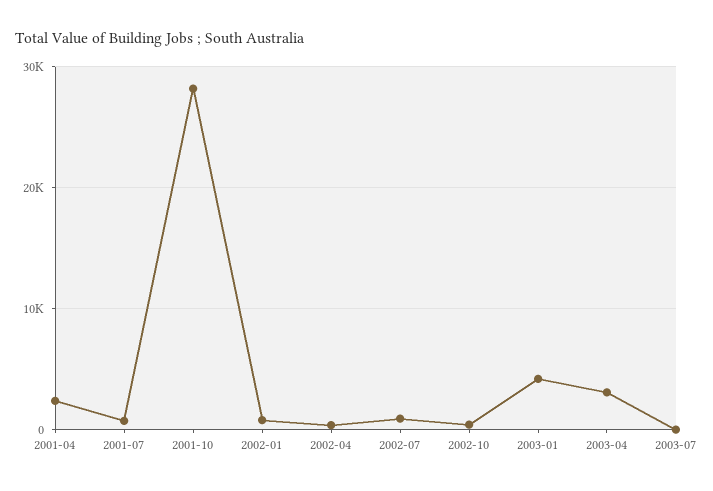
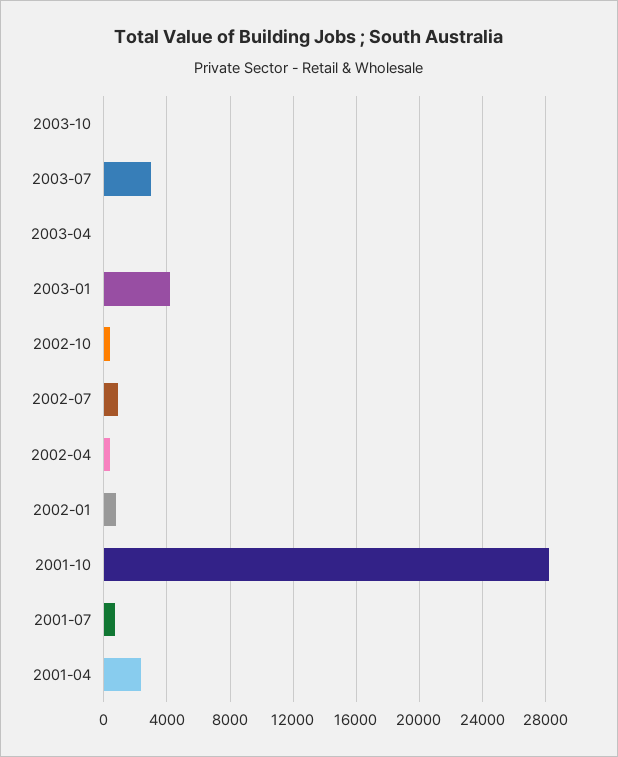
2003-04: 3000 -> 0
2003-07: 0 -> 3000
2003-10: none -> 0

